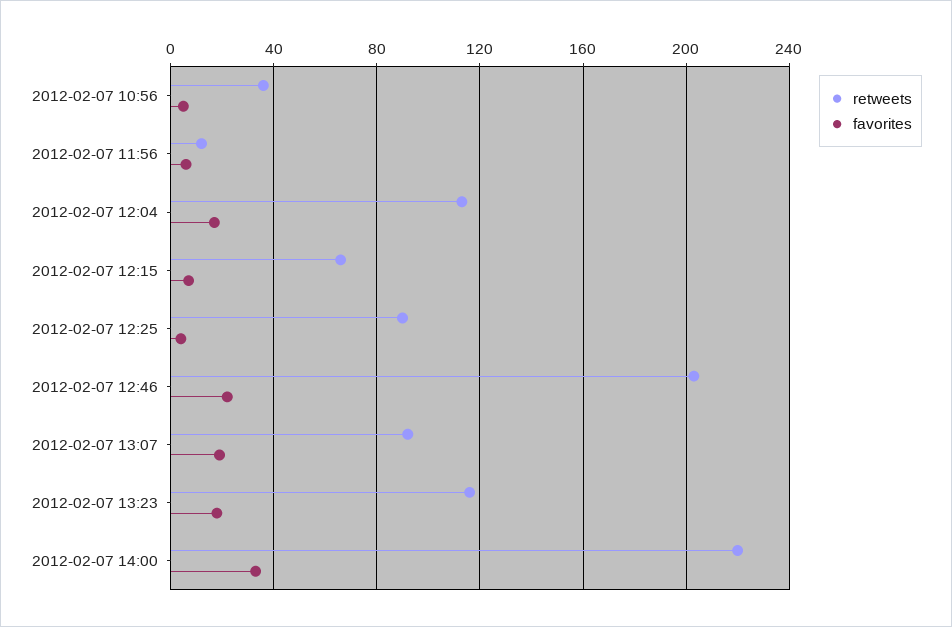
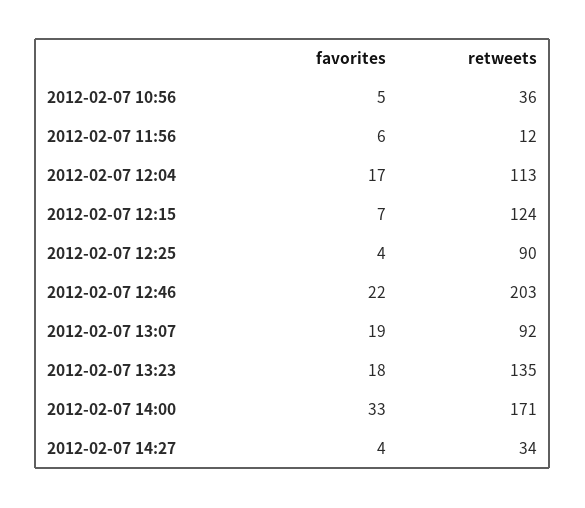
retweets, 2012-02-07 12:15: 65 -> 124
retweets, 2012-02-07 13:23: 115 -> 135
retweets, 2012-02-07 14:00: 220 -> 171
favorites, 2012-02-07 14:27: none -> 4
retweets, 2012-02-07 14:27: none -> 34

